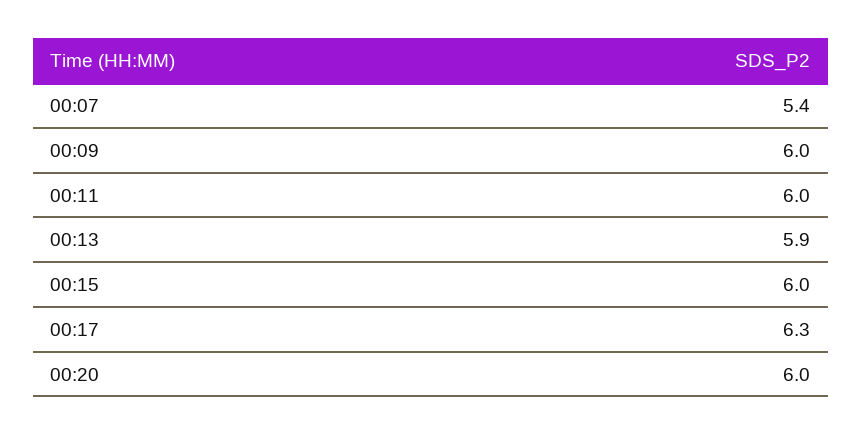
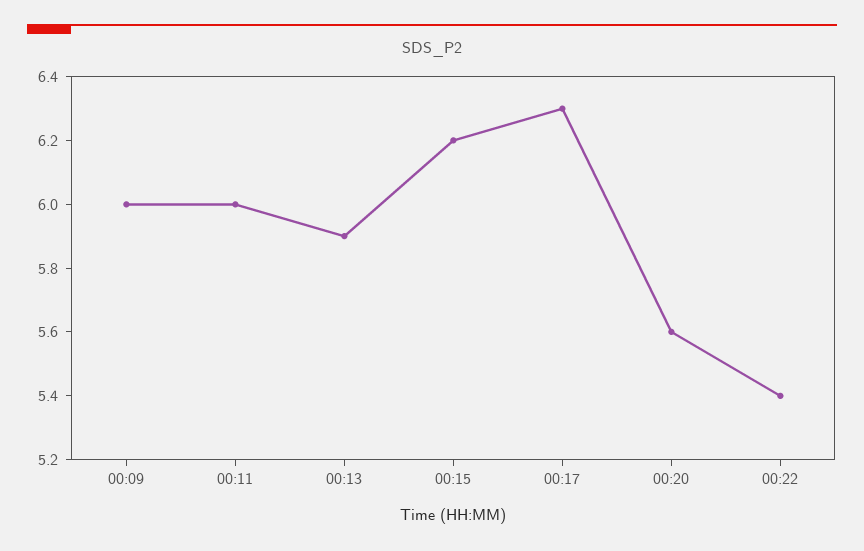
00:07: 5.4 -> none
00:15: 6 -> 6.2
00:20: 6 -> 5.6
00:22: none -> 5.4

